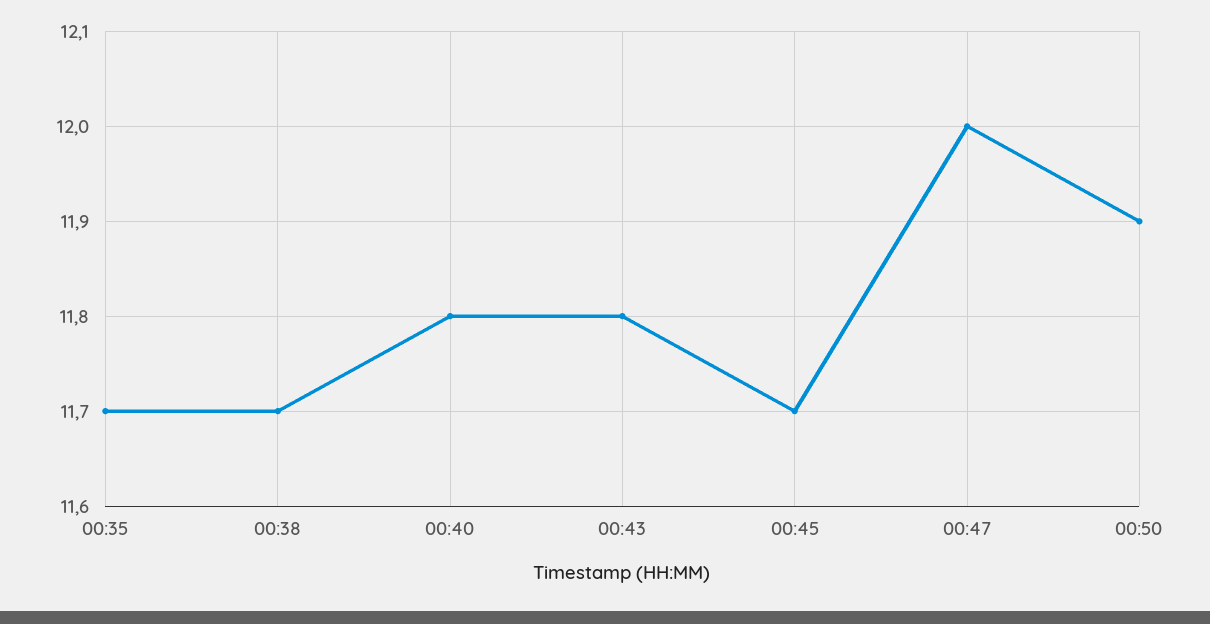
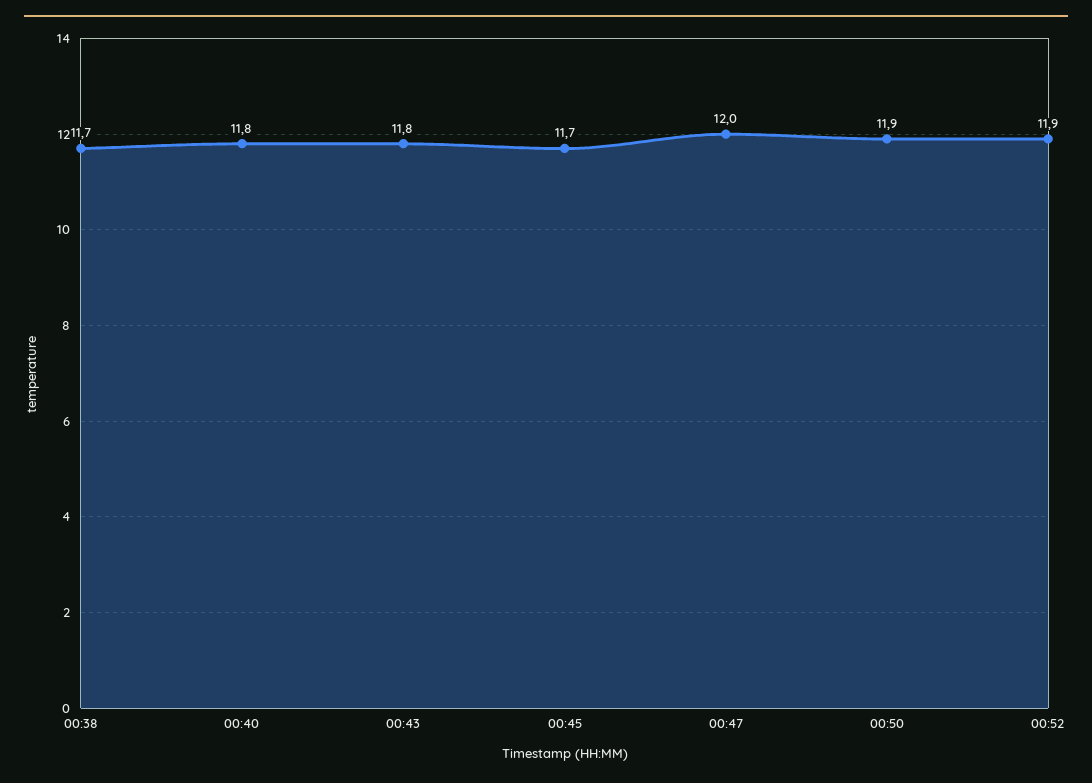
00:35: 11.7 -> none
00:52: none -> 11.9

